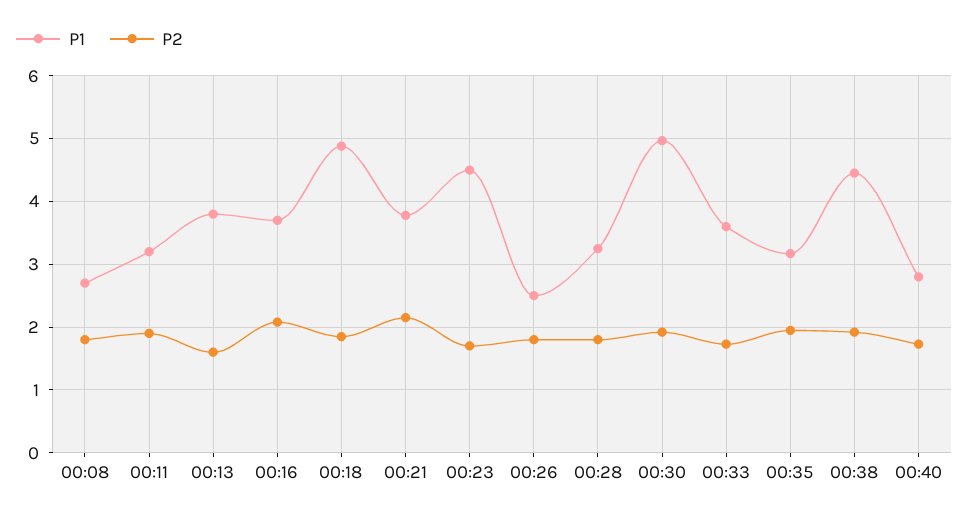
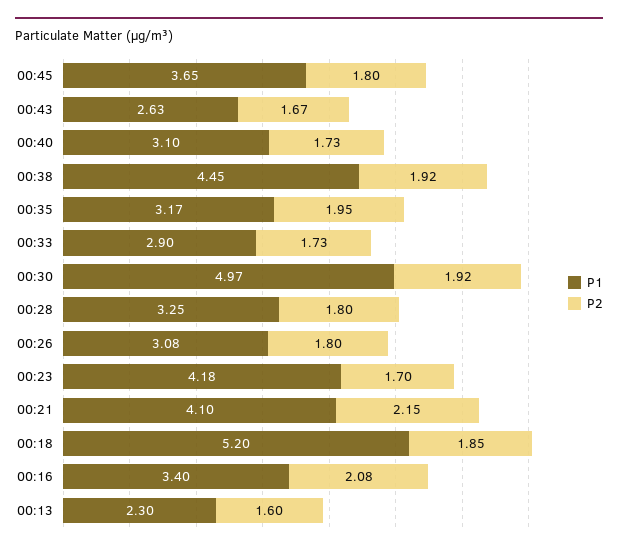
P1, 00:08: 2.7 -> none
P2, 00:08: 1.8 -> none
P1, 00:11: 3.2 -> none
P2, 00:11: 1.9 -> none
P1, 00:13: 3.8 -> 2.3
P1, 00:16: 3.7 -> 3.4
P1, 00:18: 4.9 -> 5.2
P1, 00:21: 3.8 -> 4.1
P1, 00:23: 4.5 -> 4.18
P1, 00:26: 2.5 -> 3.08
P1, 00:33: 3.6 -> 2.9
P1, 00:40: 2.8 -> 3.1
P1, 00:45: none -> 3.65
P2, 00:45: none -> 1.8
P1, 00:43: none -> 2.63
P2, 00:43: none -> 1.67

